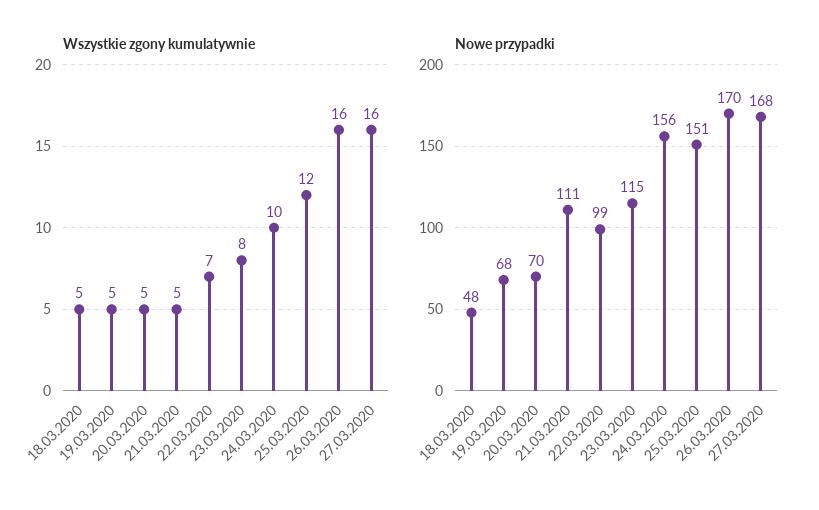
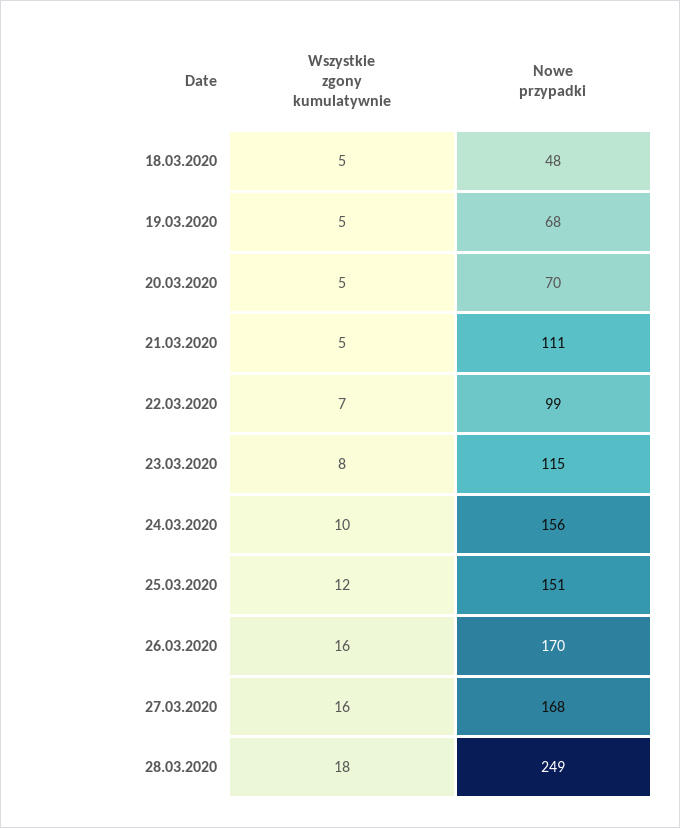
Wszystkie zgony kumulatywnie, 28.03.2020: none -> 18
Nowe przypadki, 28.03.2020: none -> 249

